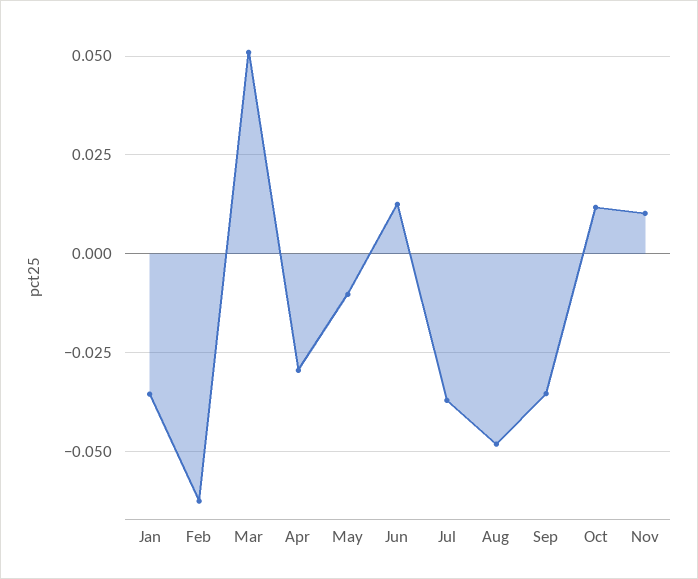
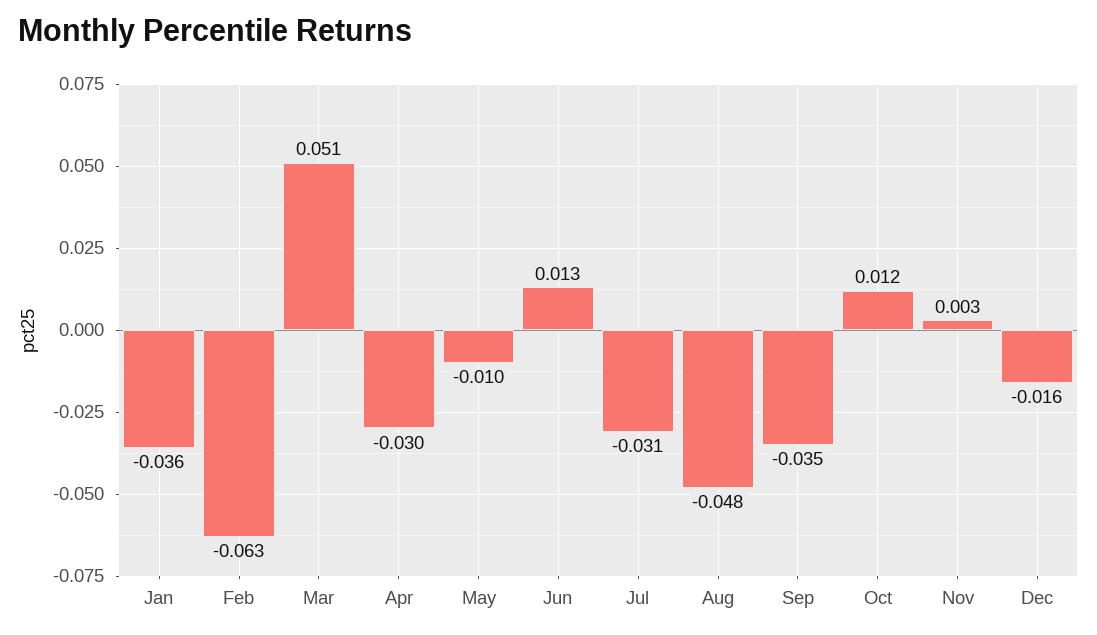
Jul: -0.0375 -> -0.031
Nov: 0.01 -> 0.003
Dec: none -> -0.016

